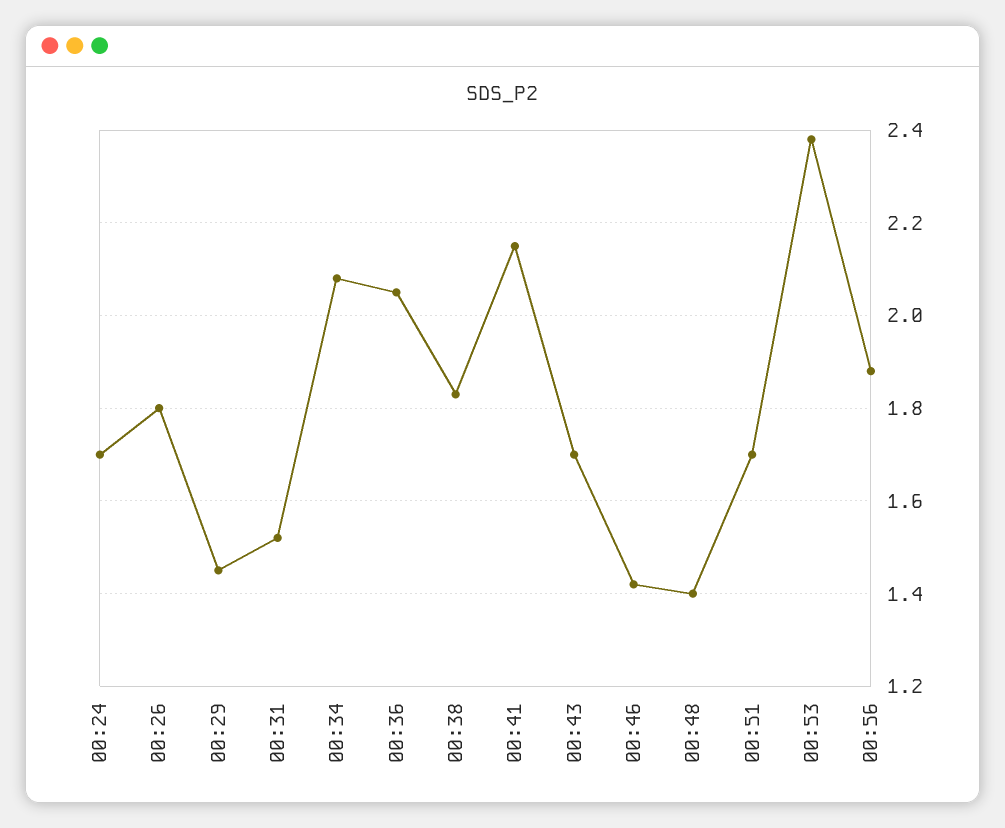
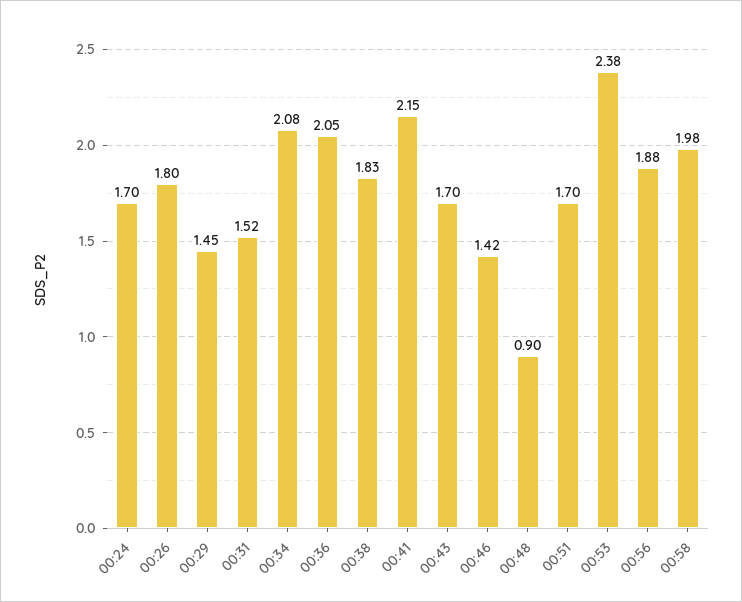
00:48: 1.4 -> 0.9
00:58: none -> 1.98

